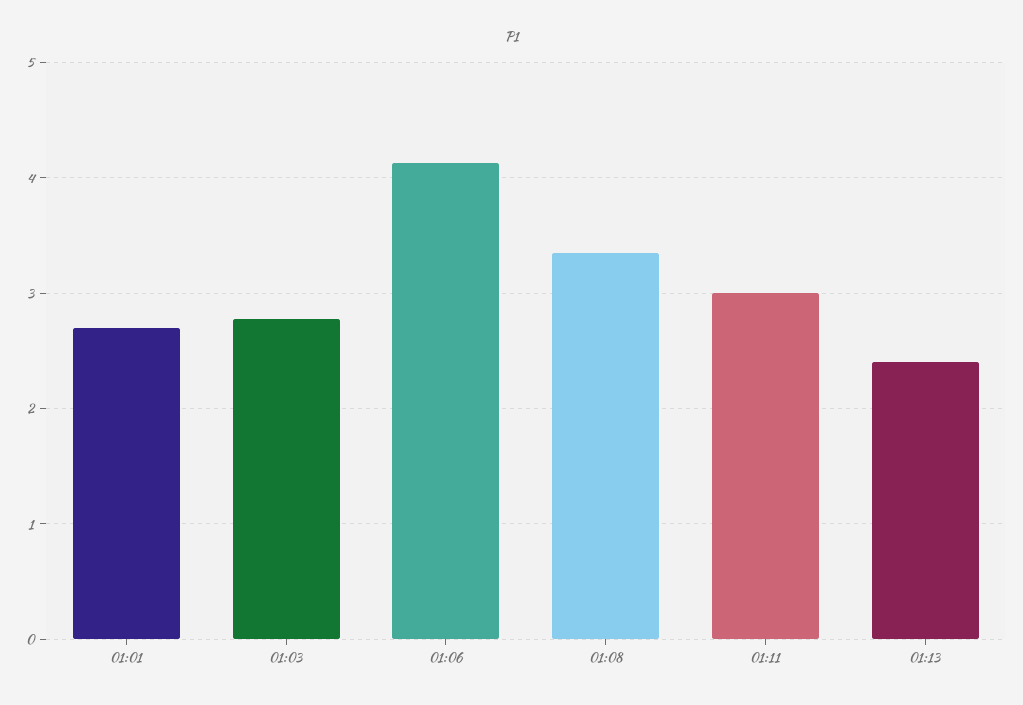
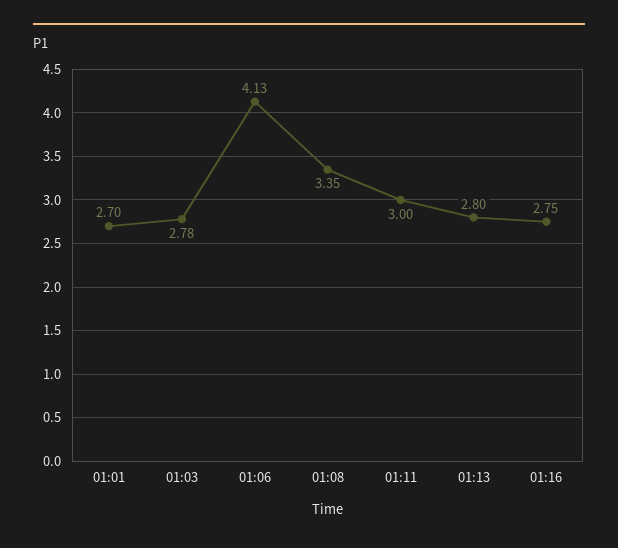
01:13: 2.4 -> 2.8
01:16: none -> 2.75

